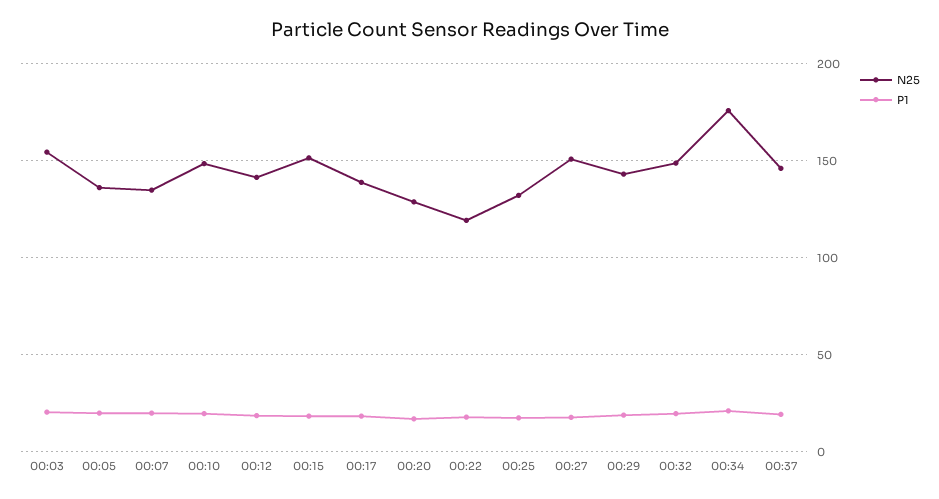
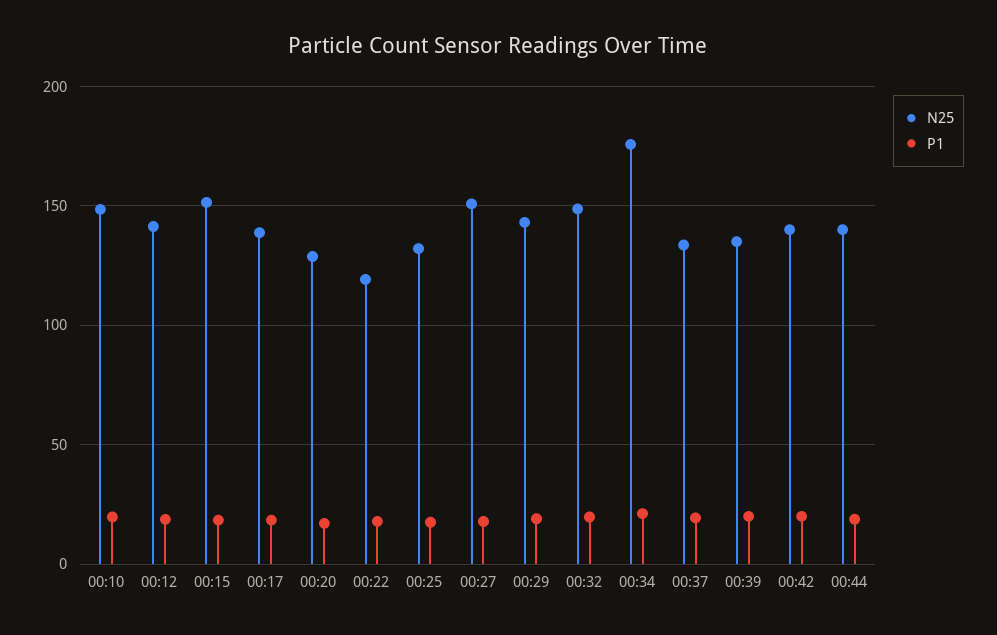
N25, 00:03: 155 -> none
P1, 00:03: 20 -> none
N25, 00:05: 135 -> none
P1, 00:05: 20 -> none
N25, 00:07: 135 -> none
P1, 00:07: 20 -> none
N25, 00:37: 145 -> 135
N25, 00:39: none -> 135
P1, 00:39: none -> 20
N25, 00:42: none -> 140
P1, 00:42: none -> 20
N25, 00:44: none -> 140
P1, 00:44: none -> 20

